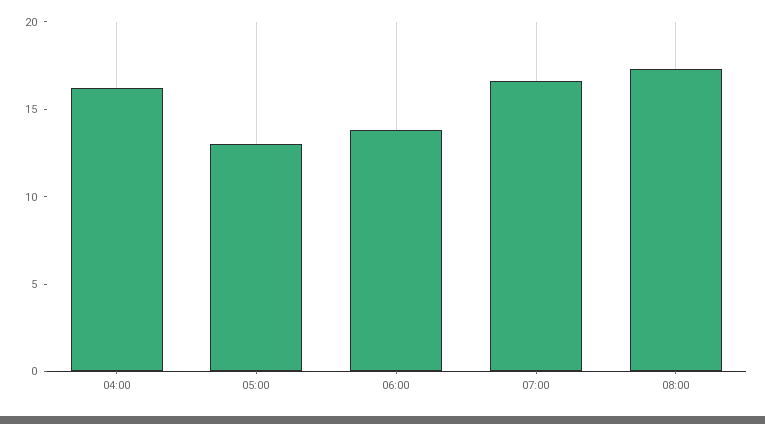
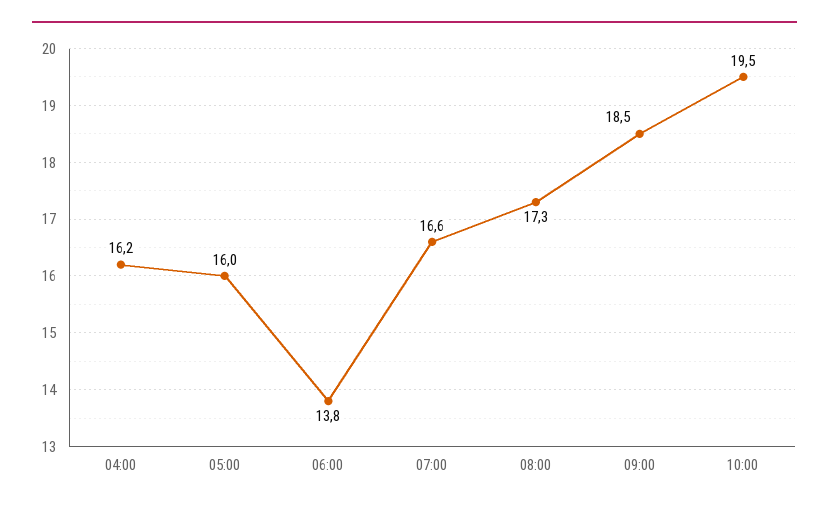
05:00: 13 -> 16
09:00: none -> 18.5
10:00: none -> 19.5

